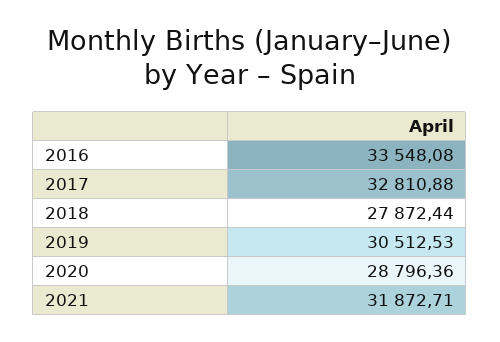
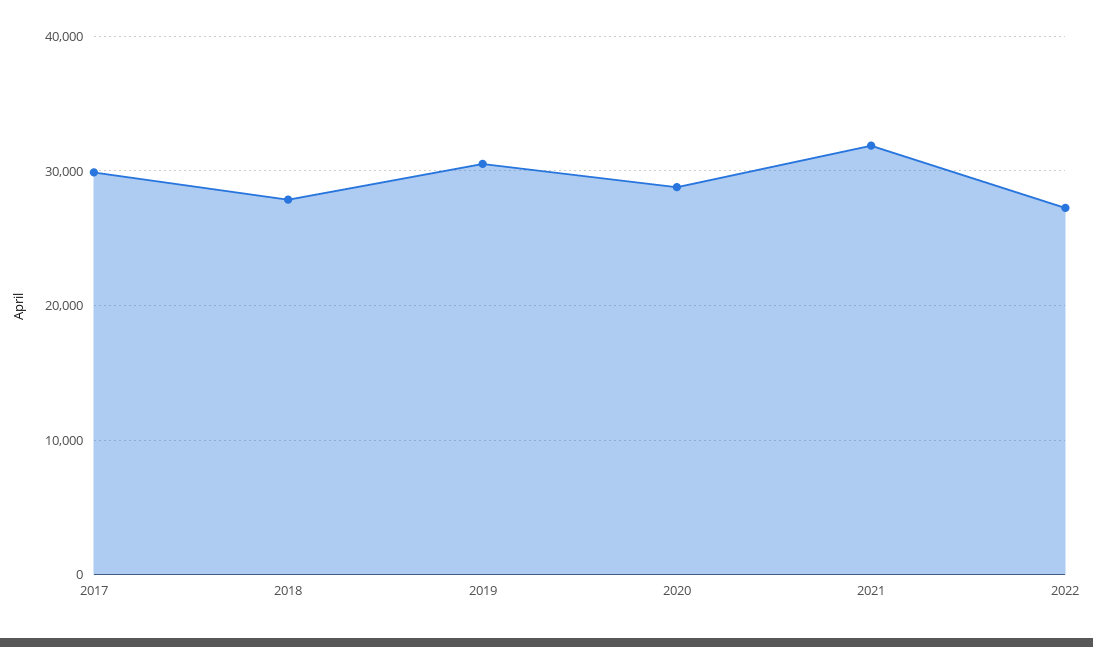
2016: 33548.08 -> none
2017: 32810.88 -> 30000
2022: none -> 27000

